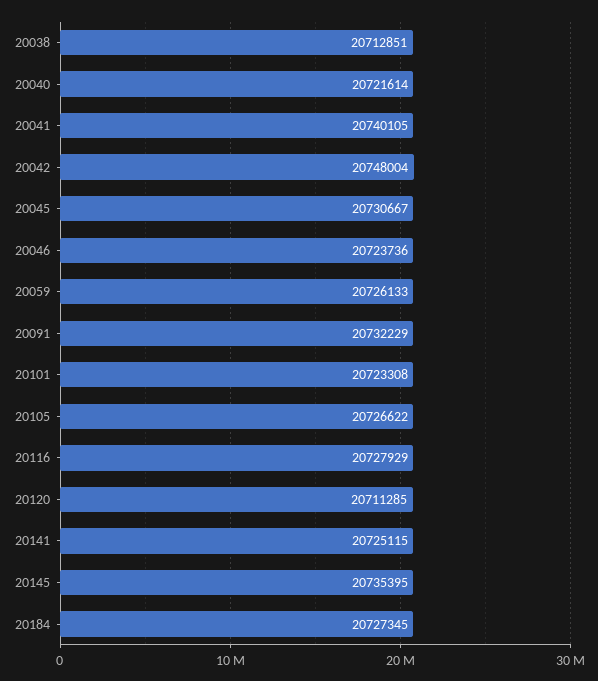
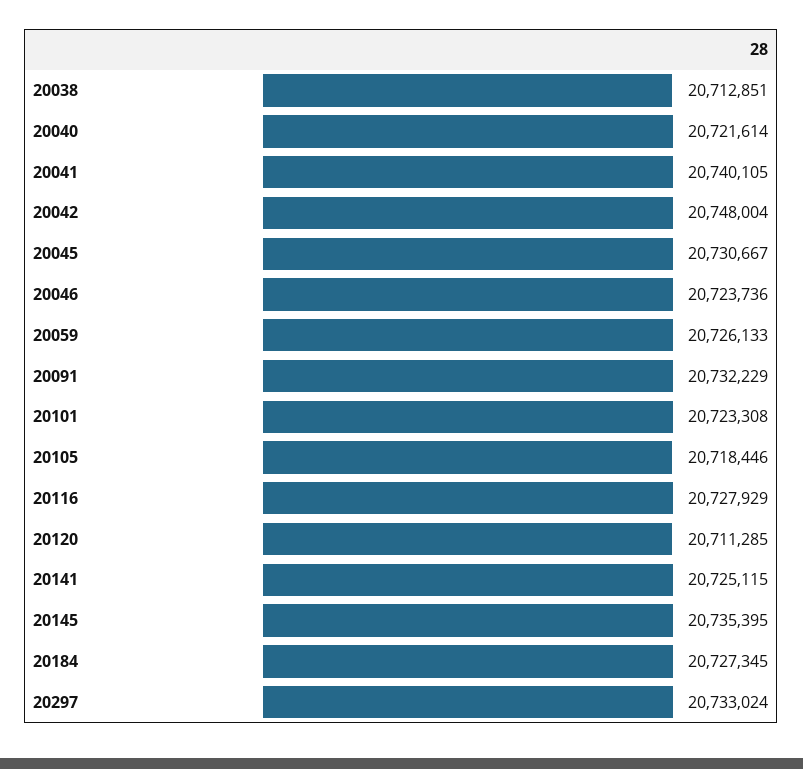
20105: 20726622 -> 20718446
20297: none -> 20733024

